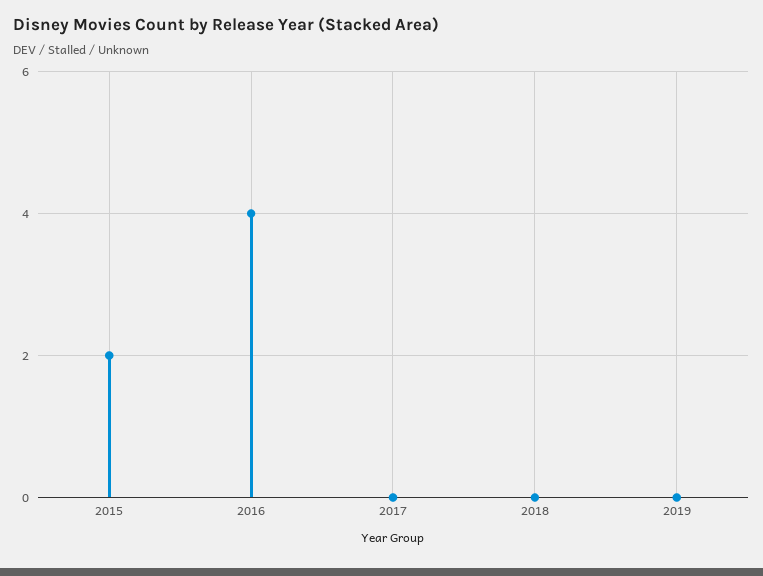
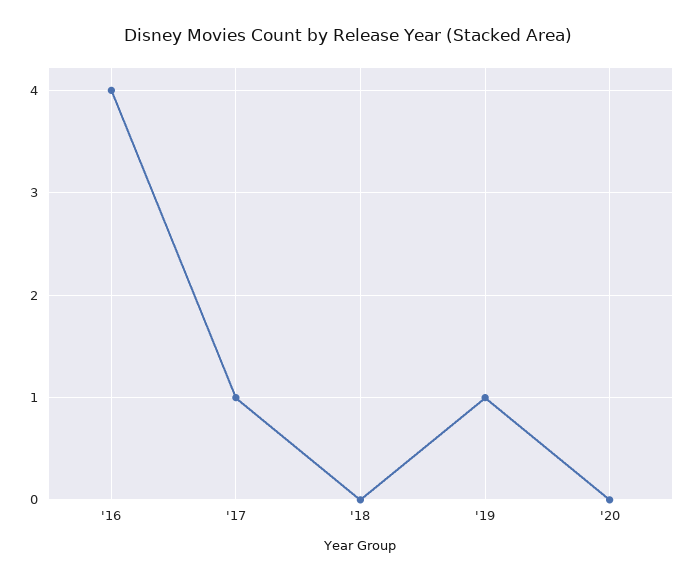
2015: 2 -> none
2017: 0 -> 1
2019: 0 -> 1
'20: none -> 0

